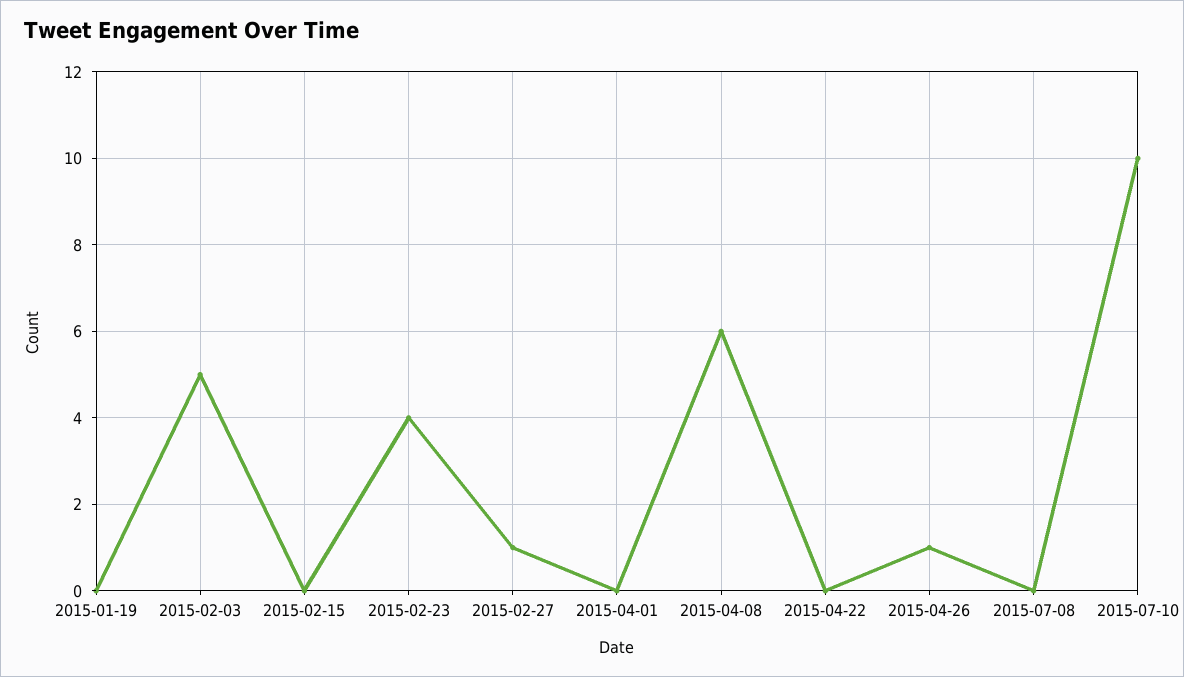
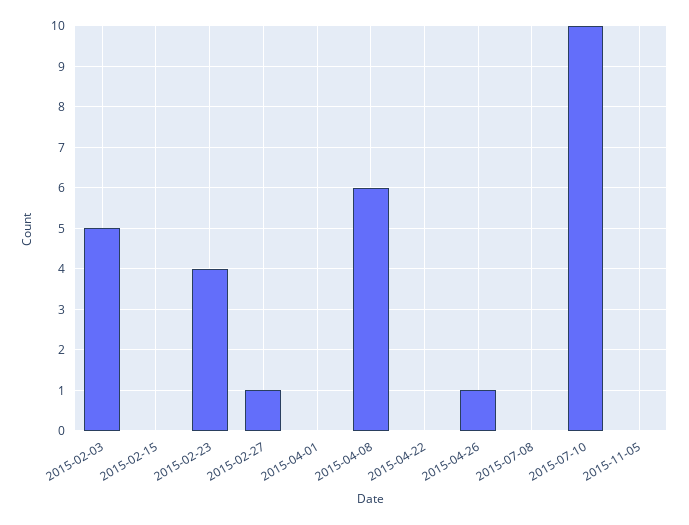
2015-01-19: 0 -> none
2015-11-05: none -> 0

